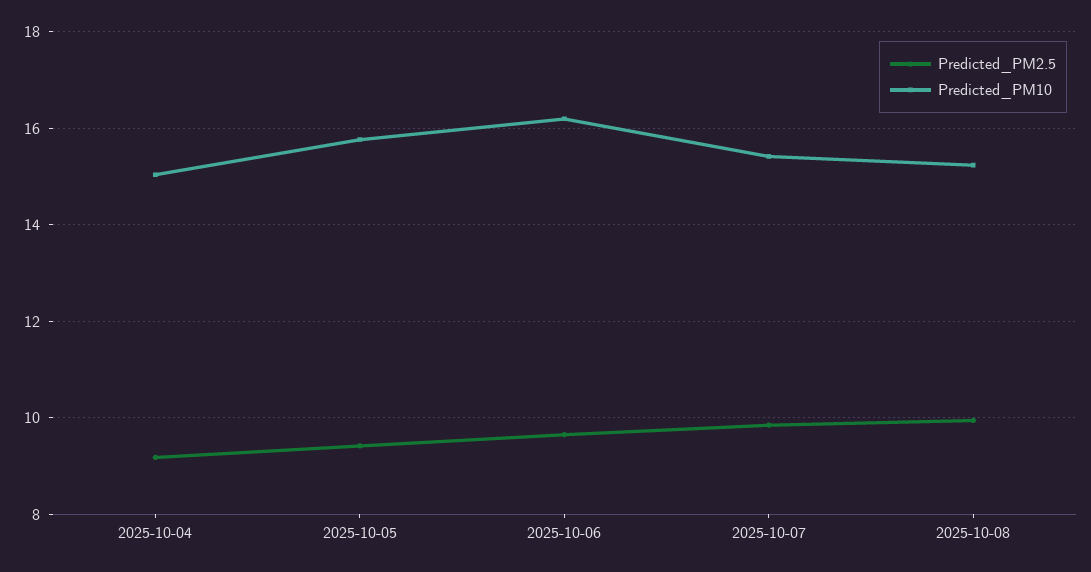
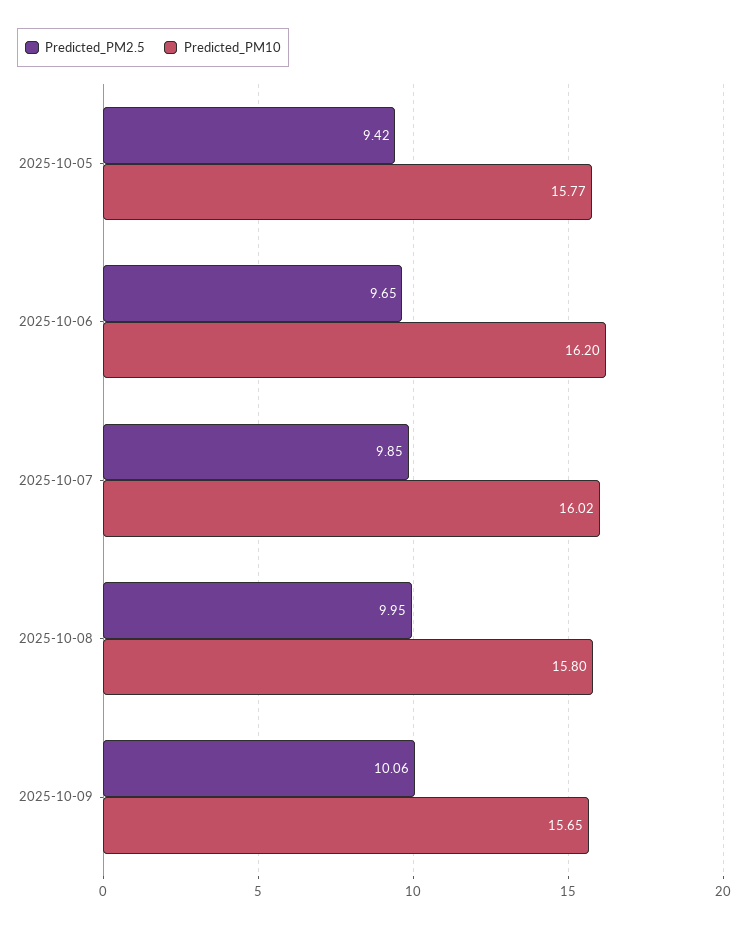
Predicted_PM2.5, 2025-10-04: 9.2 -> none
Predicted_PM10, 2025-10-04: 15 -> none
Predicted_PM10, 2025-10-07: 15.4 -> 16.02
Predicted_PM10, 2025-10-08: 15.2 -> 15.8
Predicted_PM2.5, 2025-10-09: none -> 10.06
Predicted_PM10, 2025-10-09: none -> 15.65

